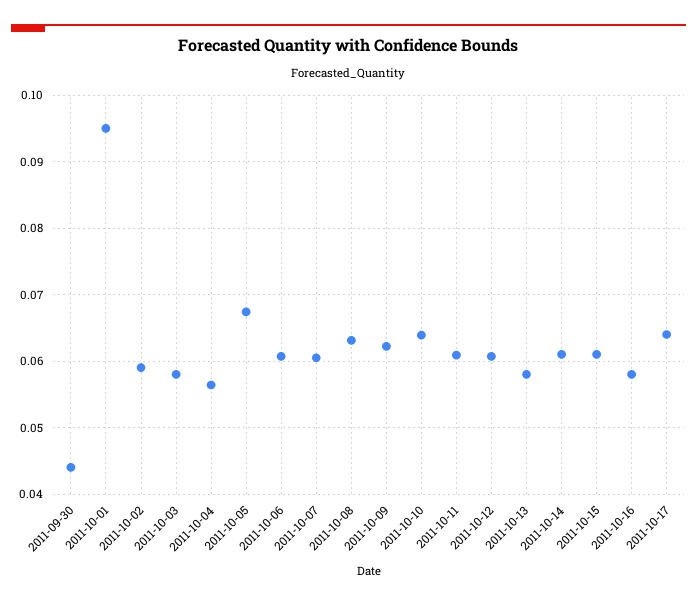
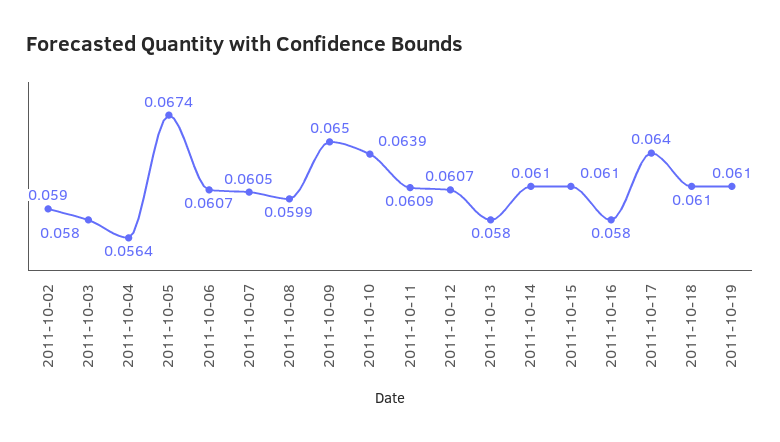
2011-09-30: 0.044 -> none
2011-10-01: 0.095 -> none
2011-10-08: 0.063 -> 0.0599
2011-10-09: 0.062 -> 0.065
2011-10-18: none -> 0.061
2011-10-19: none -> 0.061

